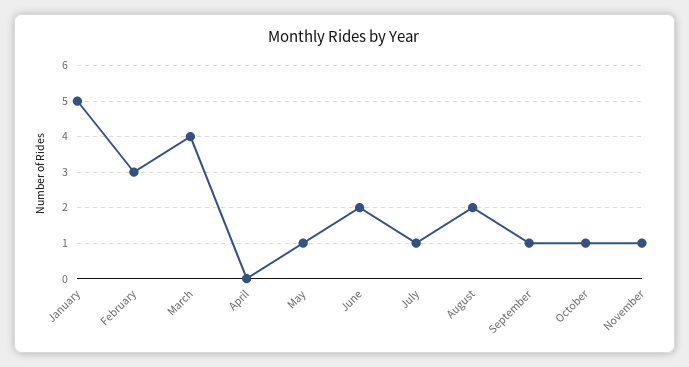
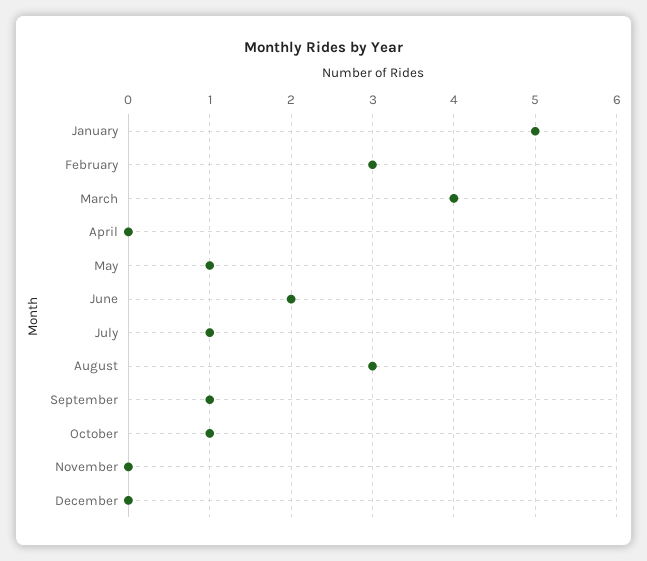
August: 2 -> 3
November: 1 -> 0
December: none -> 0

